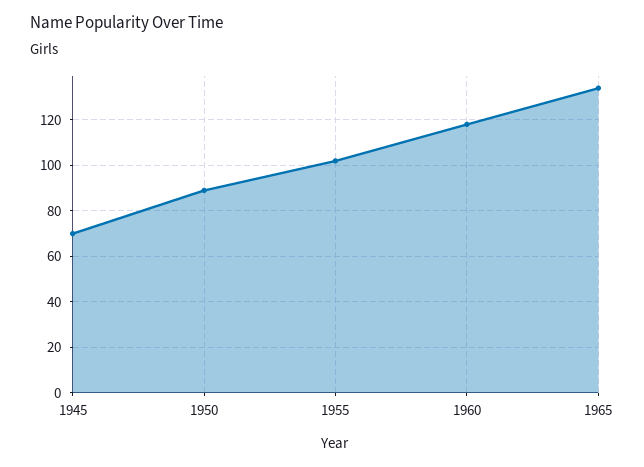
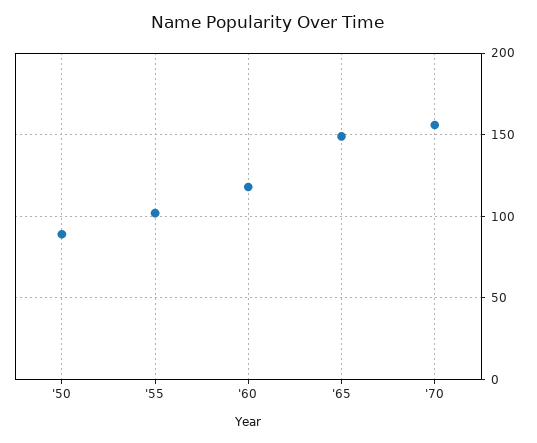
1945: 70 -> none
1965: 135 -> 150
'70: none -> 155

